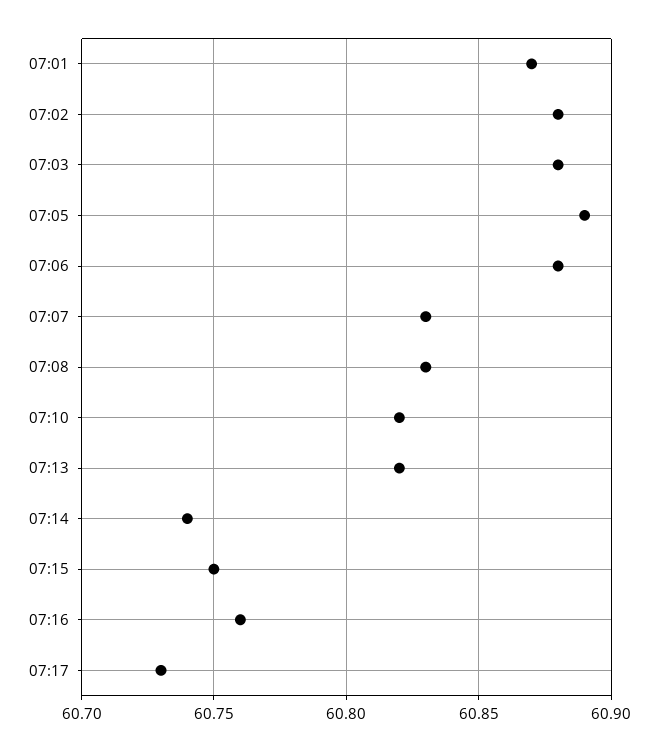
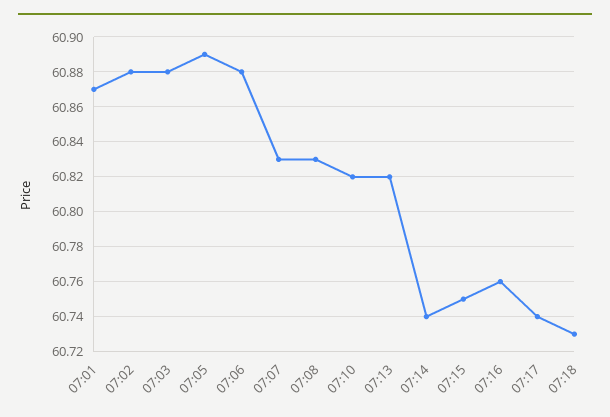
07:17: 60.73 -> 60.74
07:18: none -> 60.73

